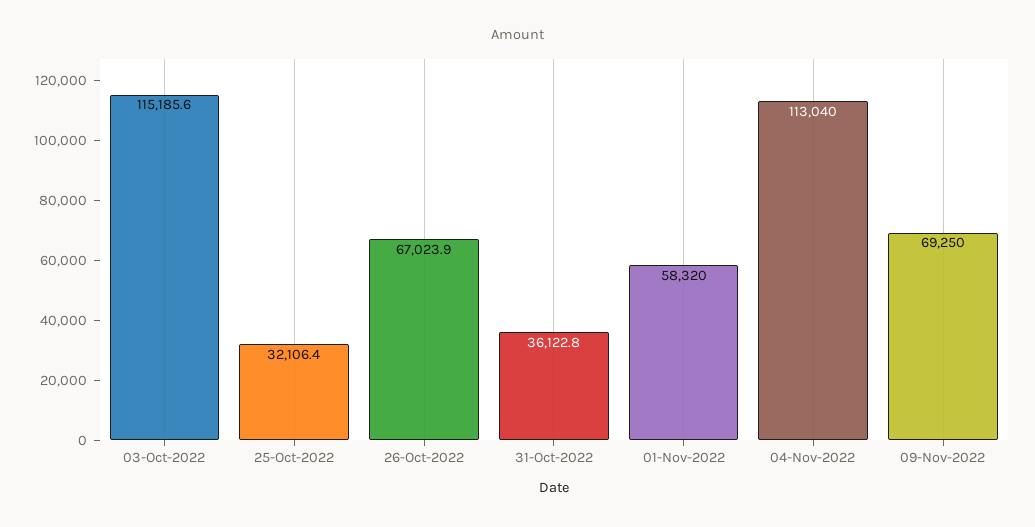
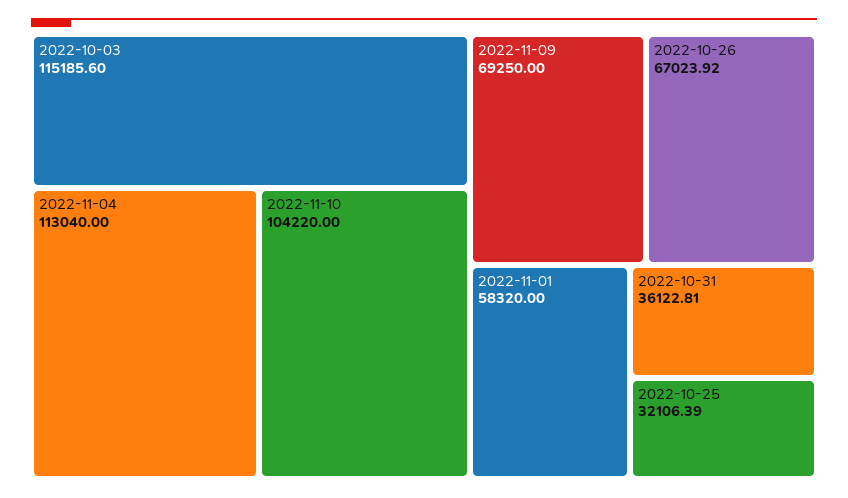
2022-11-10: none -> 104220

